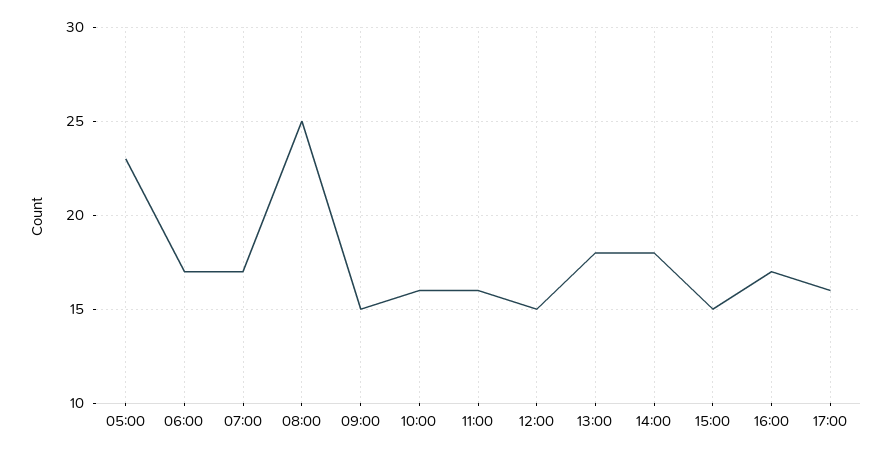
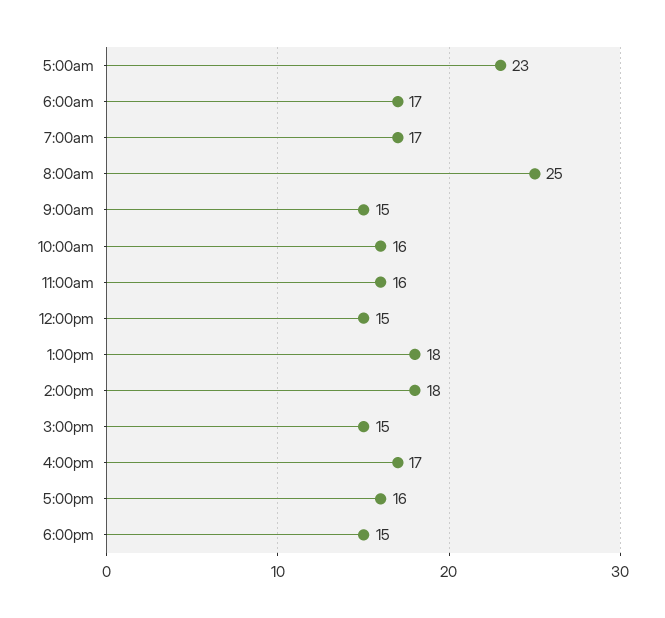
6:00pm: none -> 15

